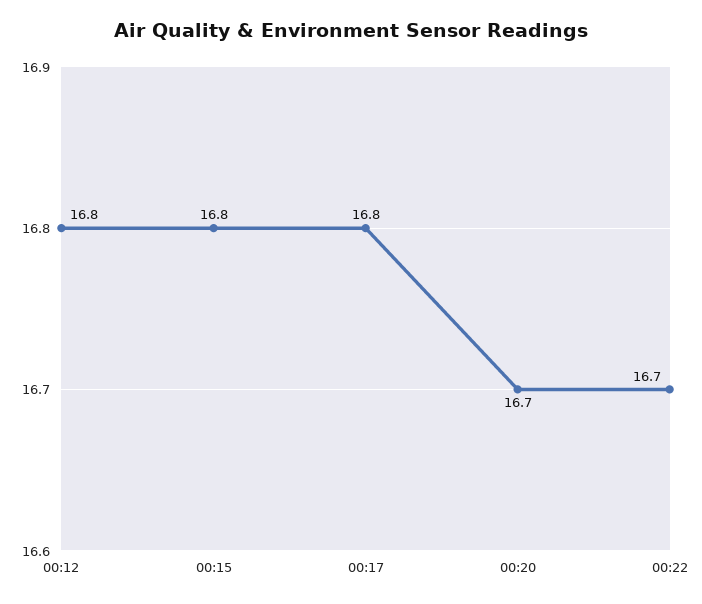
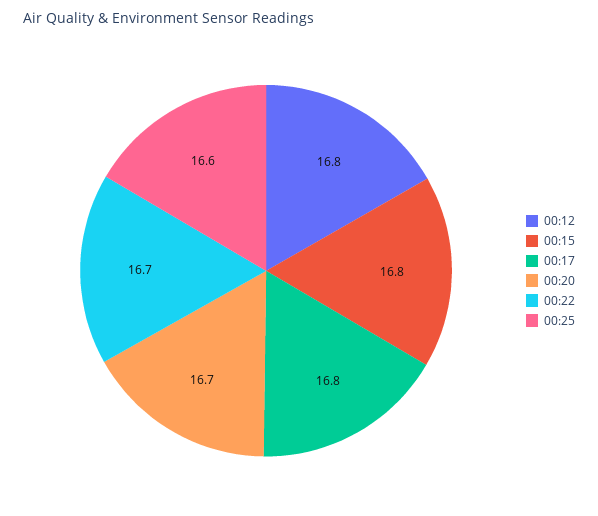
00:25: none -> 16.6

